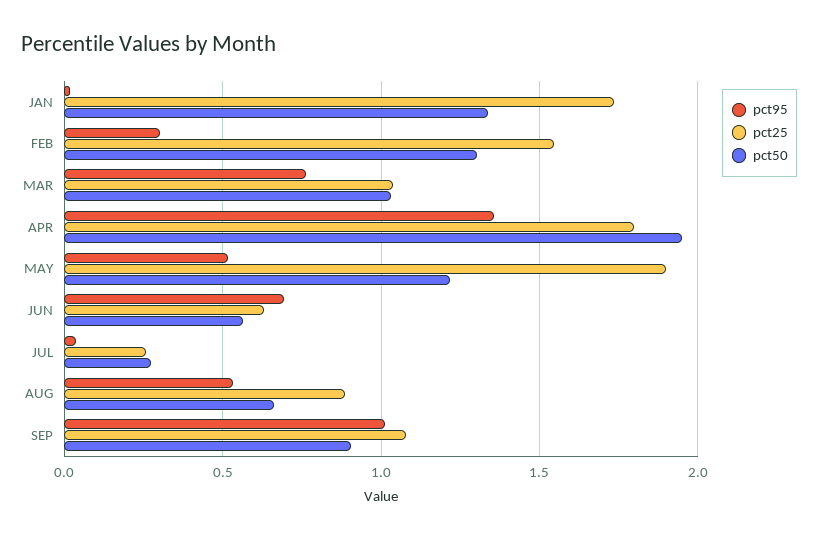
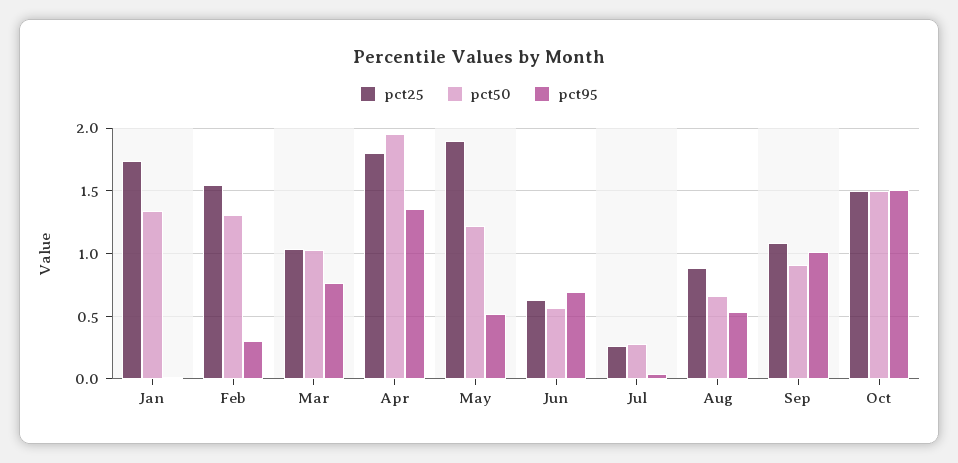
pct25, Oct: none -> 1.5
pct50, Oct: none -> 1.5
pct95, Oct: none -> 1.5

